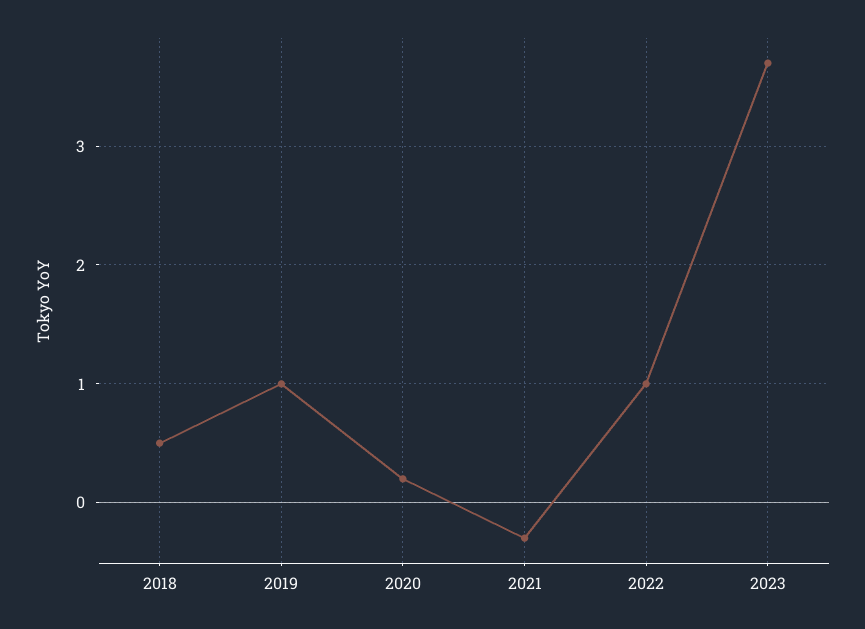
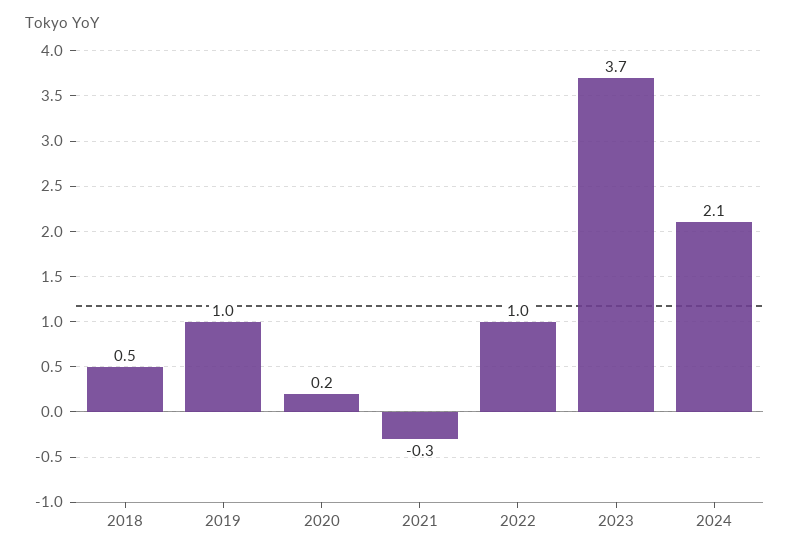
2024: none -> 2.1

